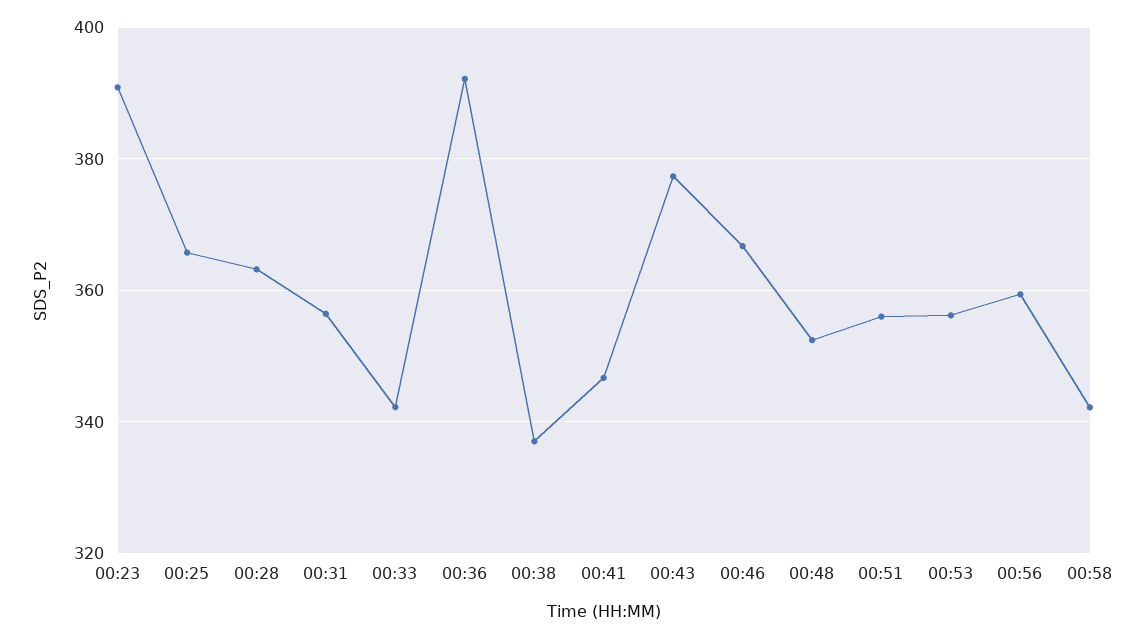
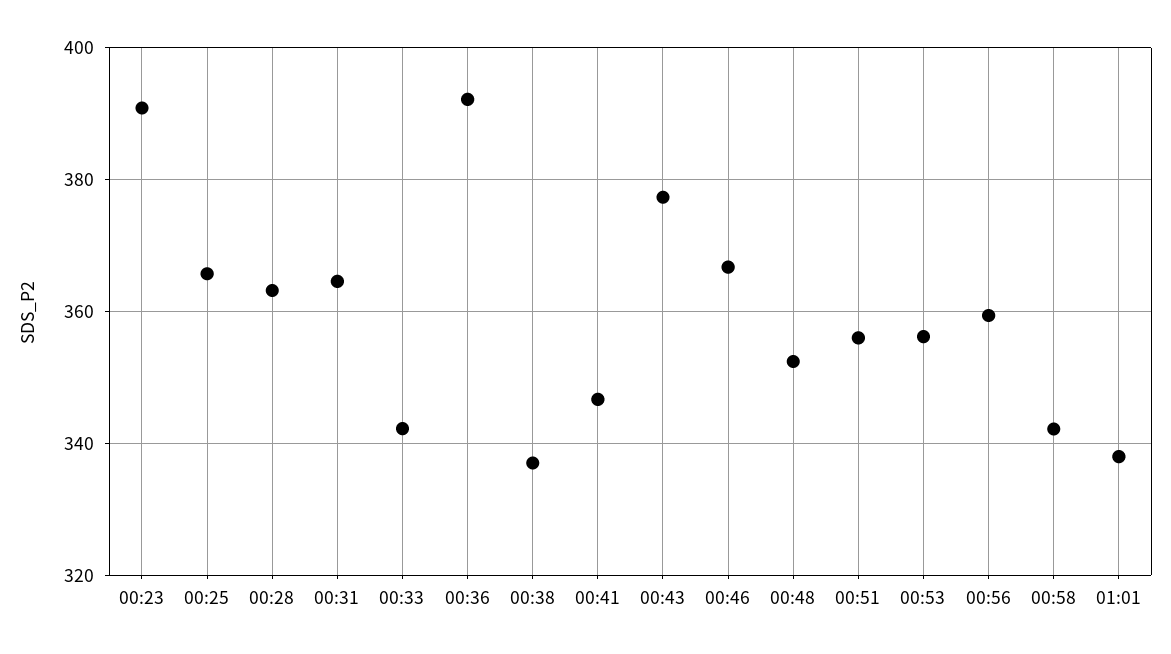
00:31: 356 -> 364
01:01: none -> 338

